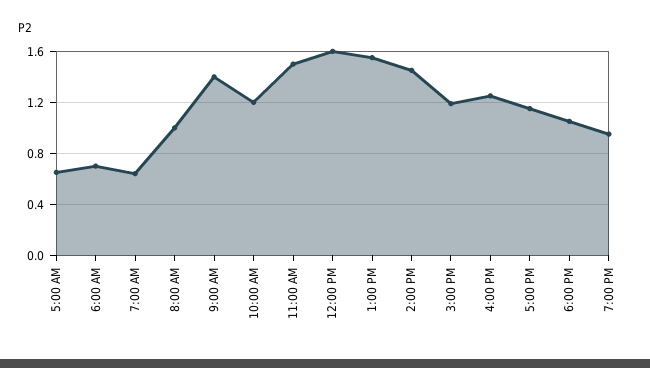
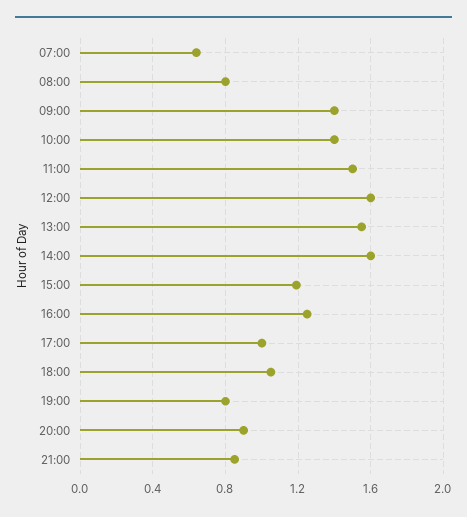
5:00 AM: 0.65 -> none
6:00 AM: 0.7 -> none
8:00 AM: 1 -> 0.8
10:00 AM: 1.2 -> 1.4
2:00 PM: 1.45 -> 1.6
5:00 PM: 1.15 -> 1
7:00 PM: 0.95 -> 0.8
20:00: none -> 0.9
21:00: none -> 0.85

